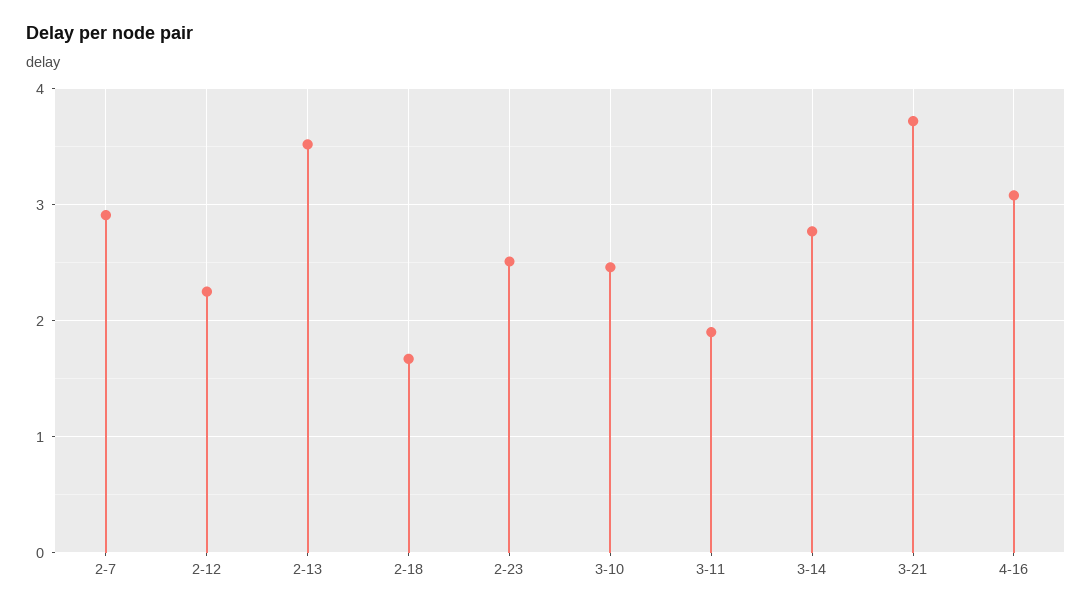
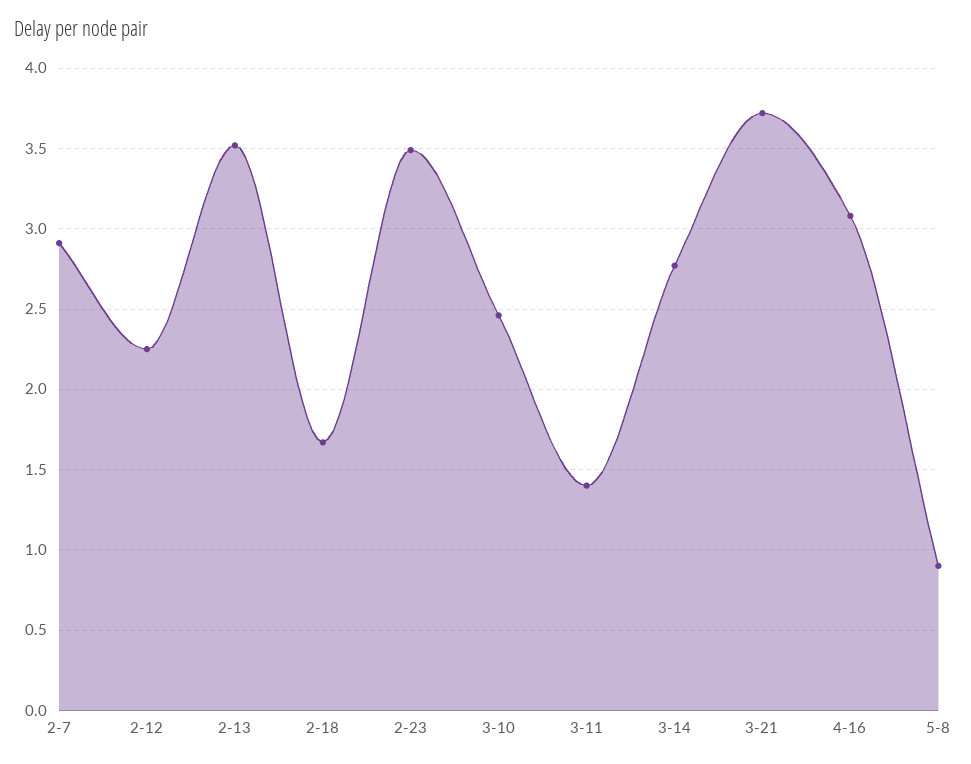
2-23: 2.5 -> 3.5
3-11: 1.9 -> 1.4
5-8: none -> 0.9

